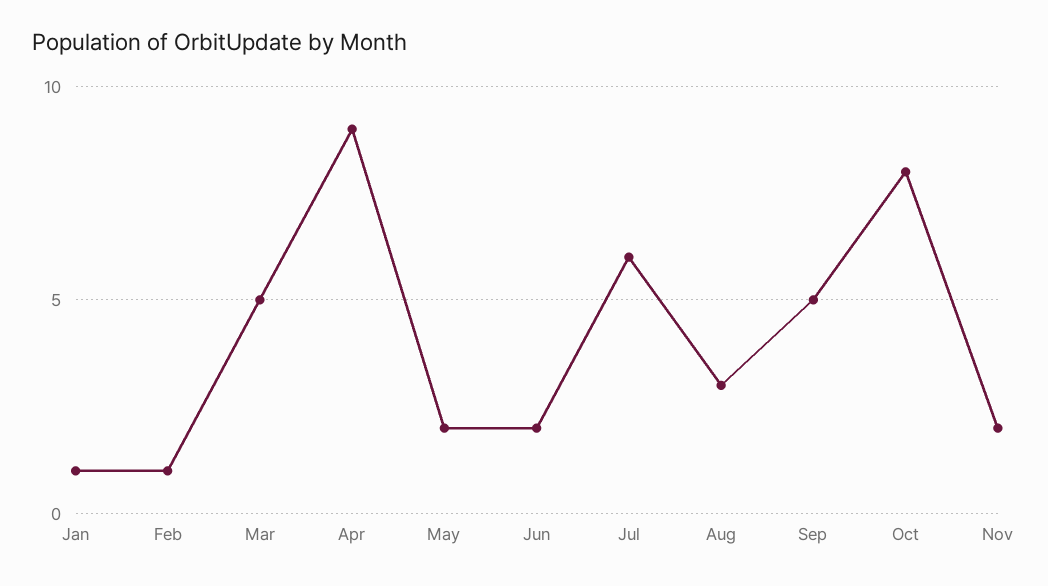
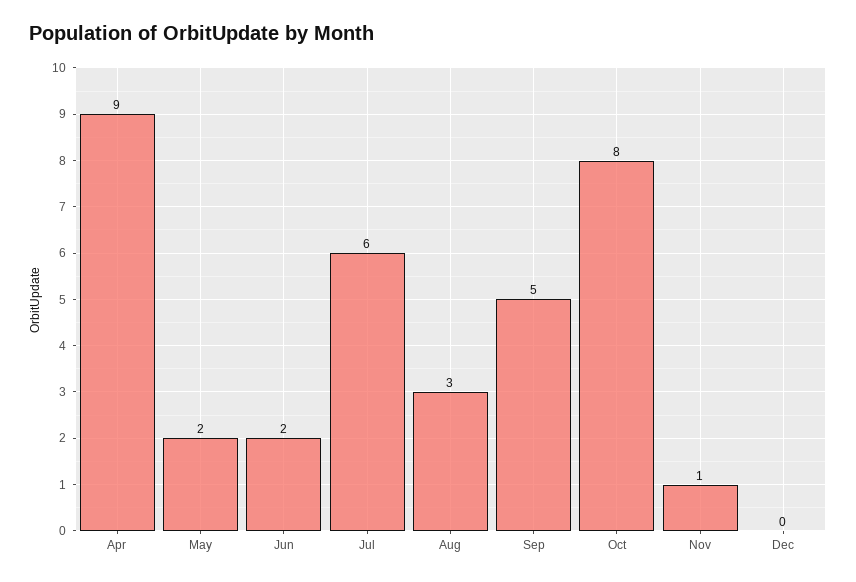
Jan: 1 -> none
Feb: 1 -> none
Mar: 5 -> none
Nov: 2 -> 1
Dec: none -> 0

